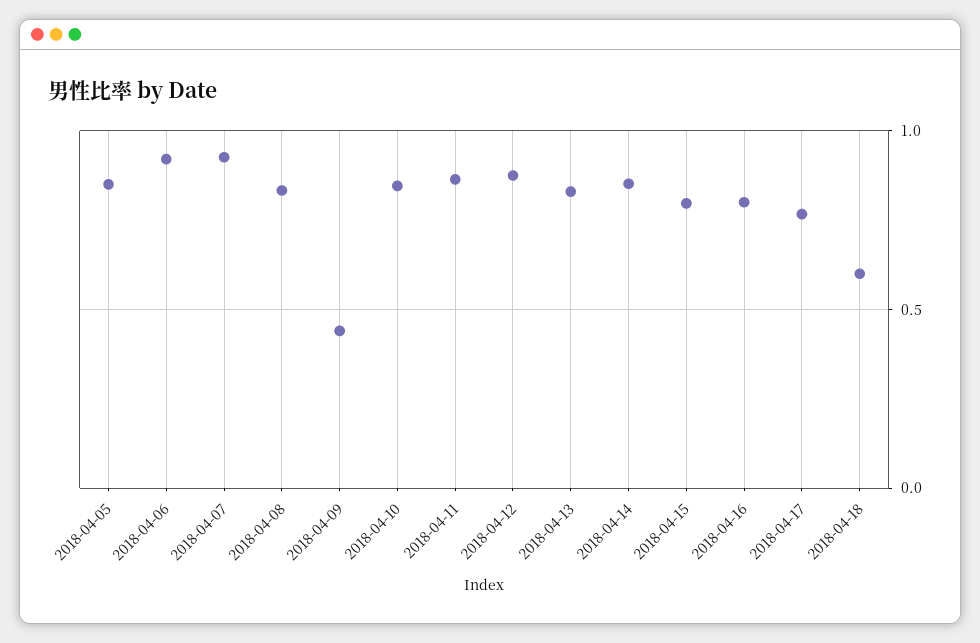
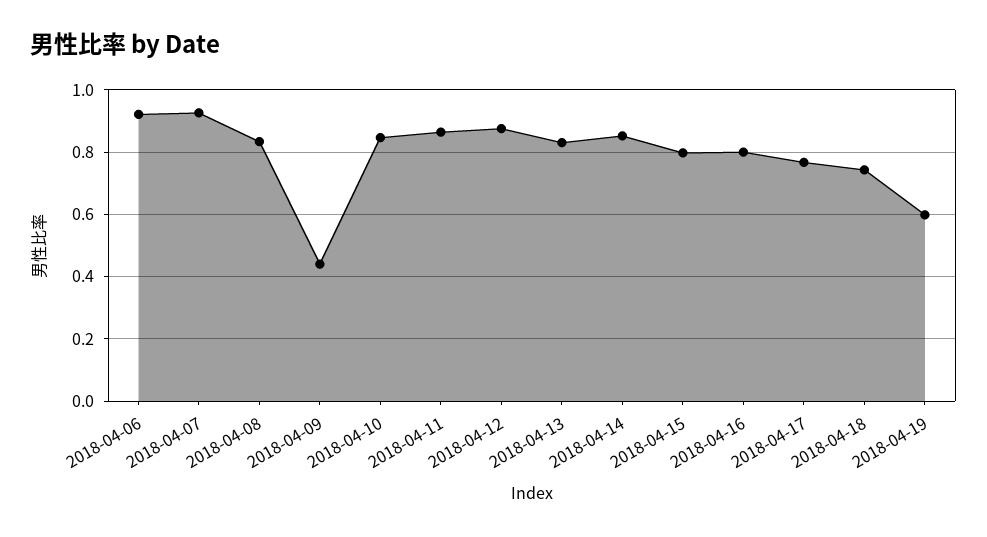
2018-04-05: 0.85 -> none
2018-04-18: 0.6 -> 0.74
2018-04-19: none -> 0.6

